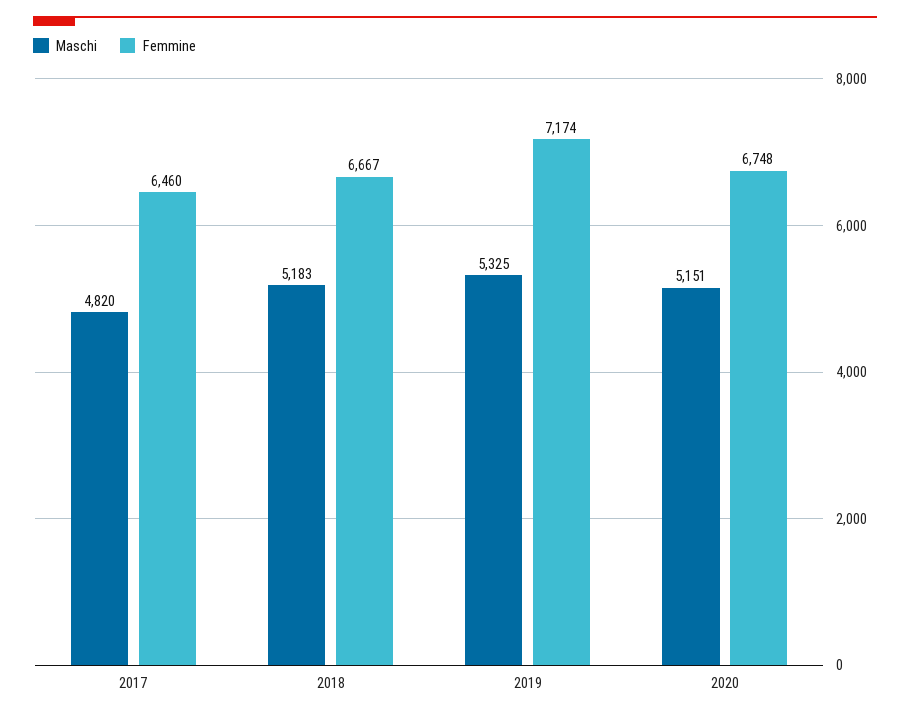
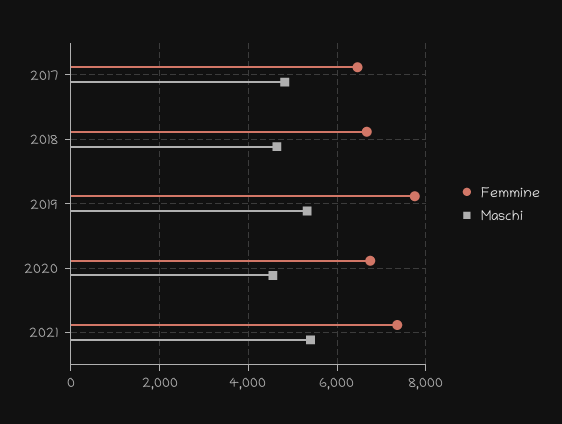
Maschi, 2018: 5183 -> 4600
Femmine, 2019: 7174 -> 7800
Maschi, 2020: 5151 -> 4600
Femmine, 2021: none -> 7400
Maschi, 2021: none -> 5400

